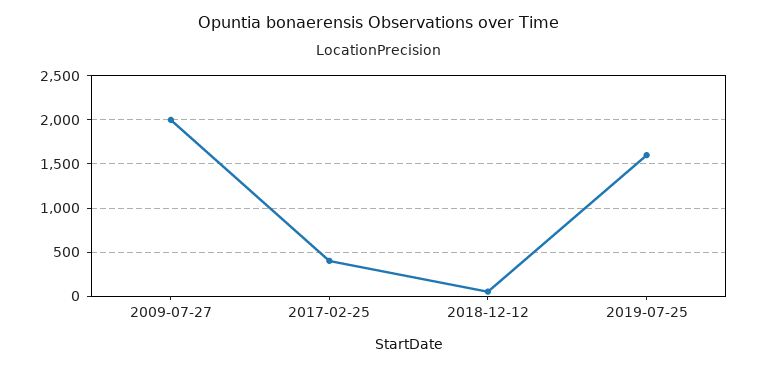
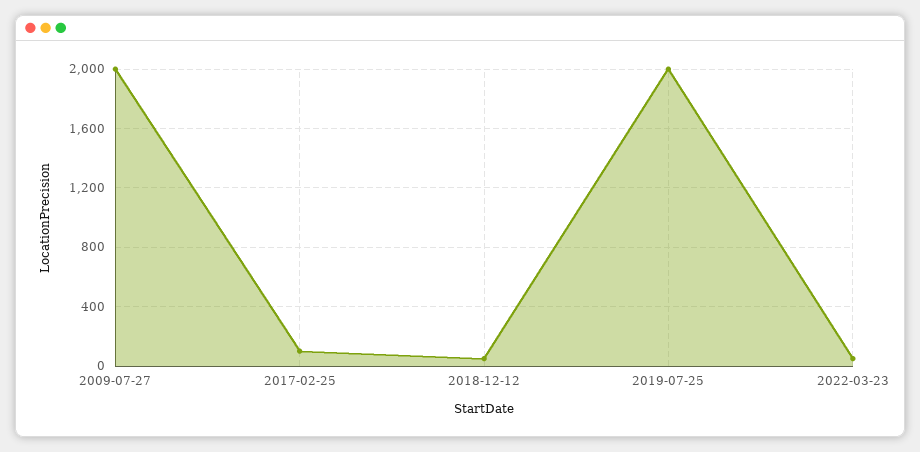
2017-02-25: 400 -> 100
2019-07-25: 1600 -> 2000
2022-03-23: none -> 50

